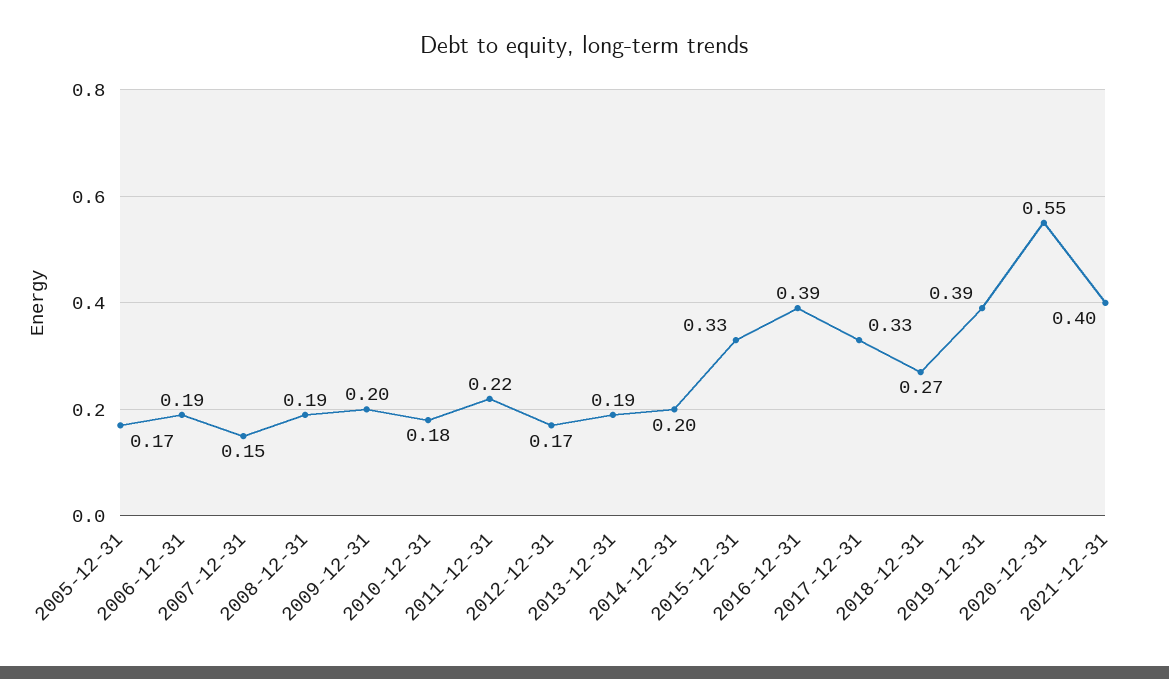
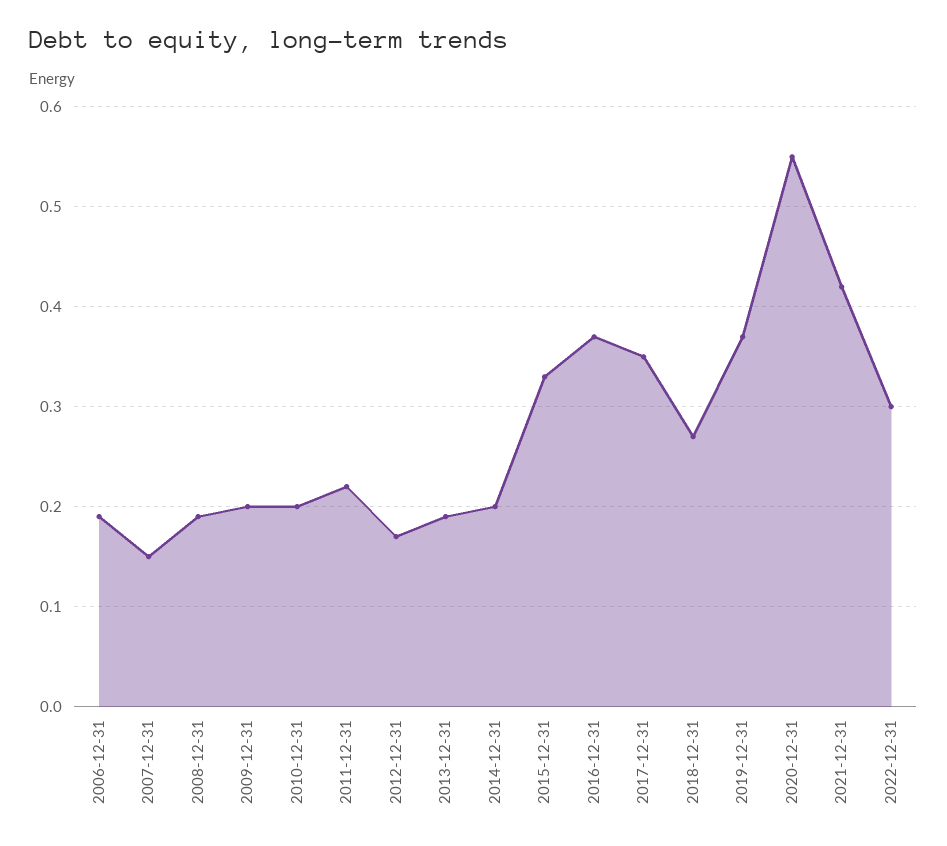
2005-12-31: 0.17 -> none
2010-12-31: 0.18 -> 0.2
2016-12-31: 0.39 -> 0.37
2017-12-31: 0.33 -> 0.35
2019-12-31: 0.39 -> 0.37
2021-12-31: 0.4 -> 0.42
2022-12-31: none -> 0.3

